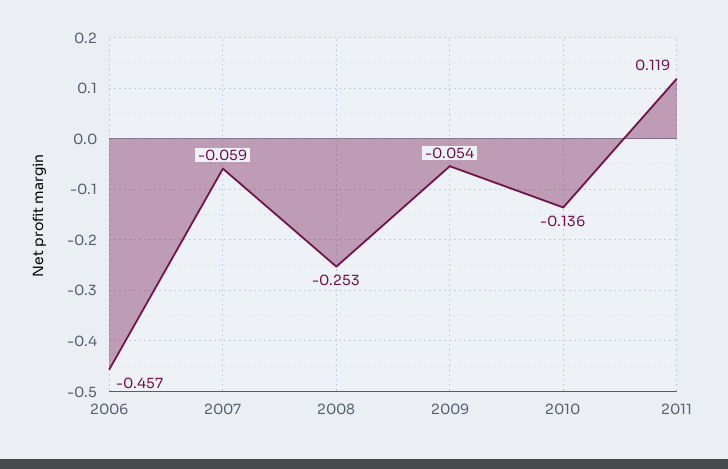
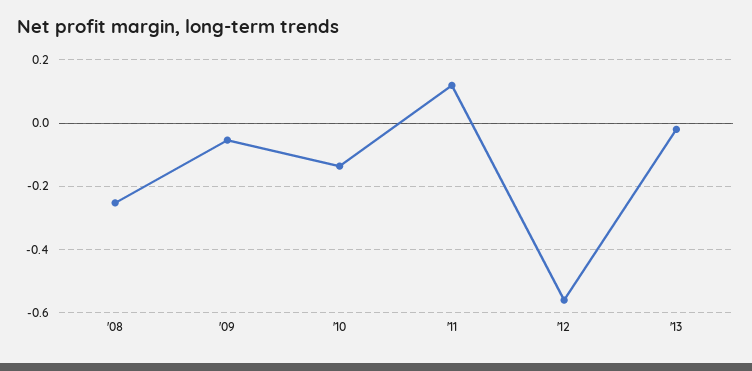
2006: -0.457 -> none
2007: -0.059 -> none
'12: none -> -0.56
'13: none -> -0.02

